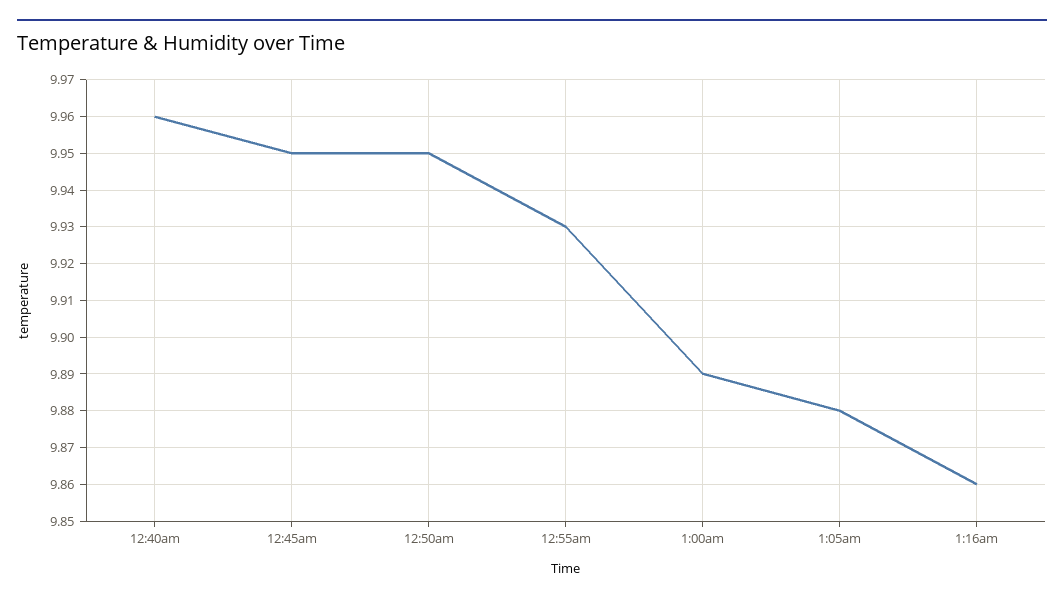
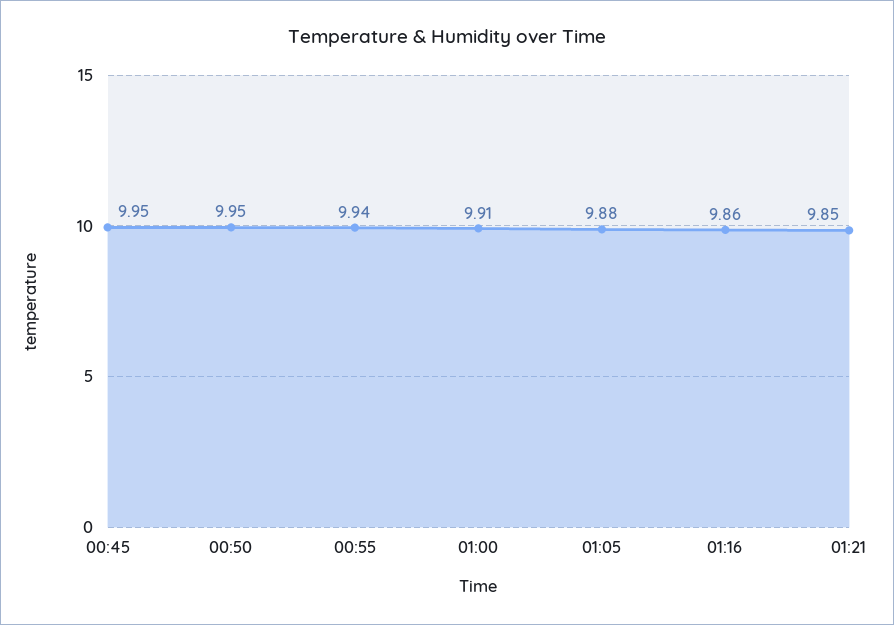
12:40am: 9.96 -> none
12:55am: 9.93 -> 9.94
1:00am: 9.89 -> 9.91
01:21: none -> 9.85

